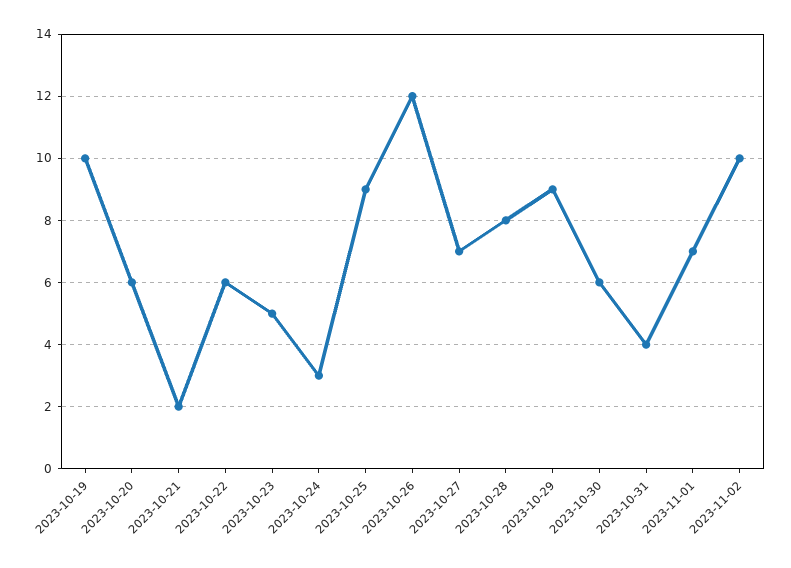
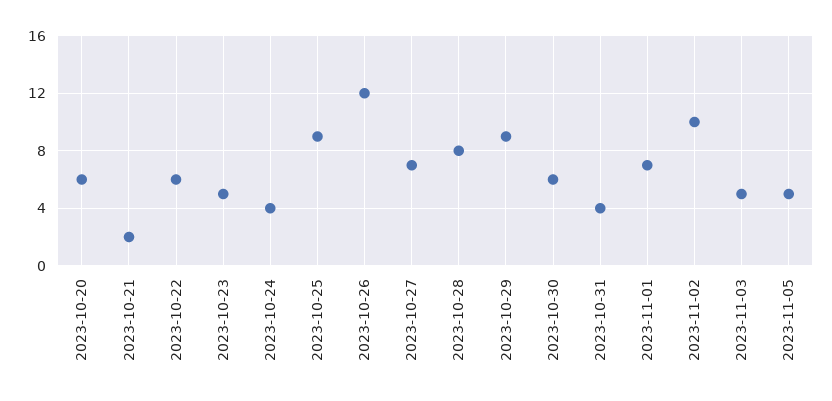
2023-10-19: 10 -> none
2023-10-24: 3 -> 4
2023-11-03: none -> 5
2023-11-05: none -> 5

